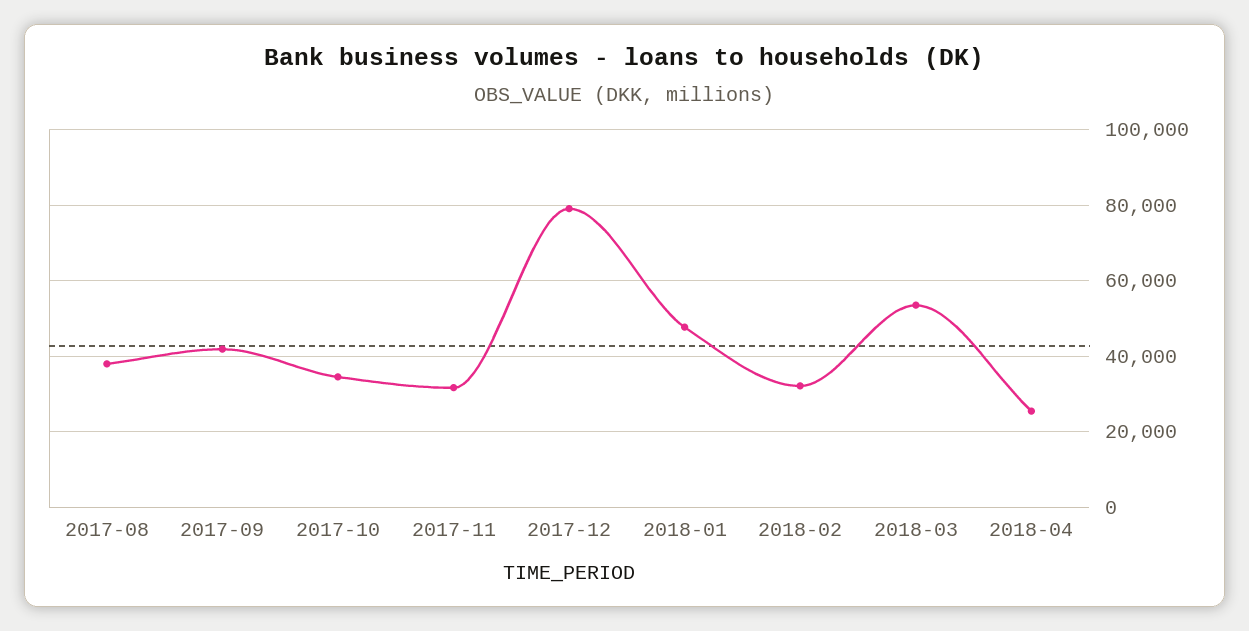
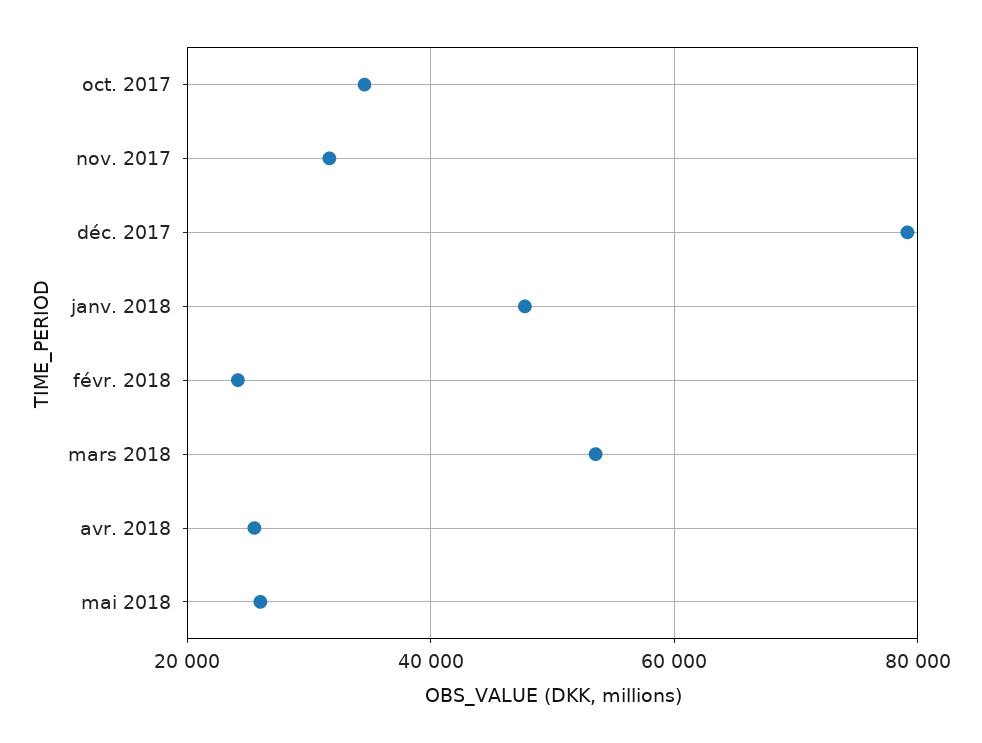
2017-08: 38000 -> none
2017-09: 42000 -> none
2018-02: 32000 -> 24000
mai 2018: none -> 26000

